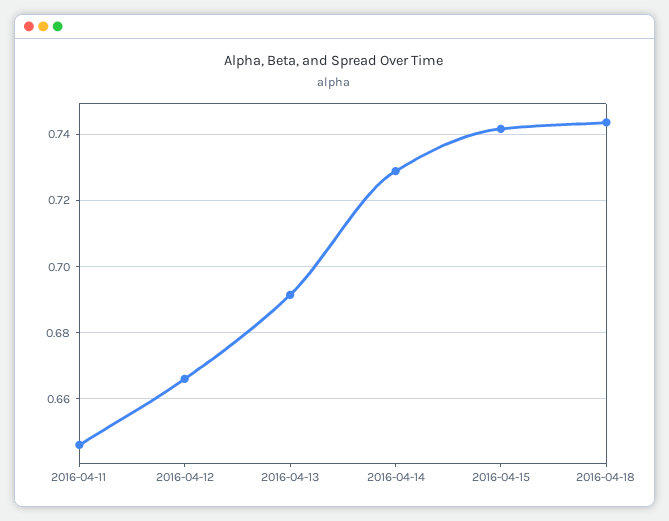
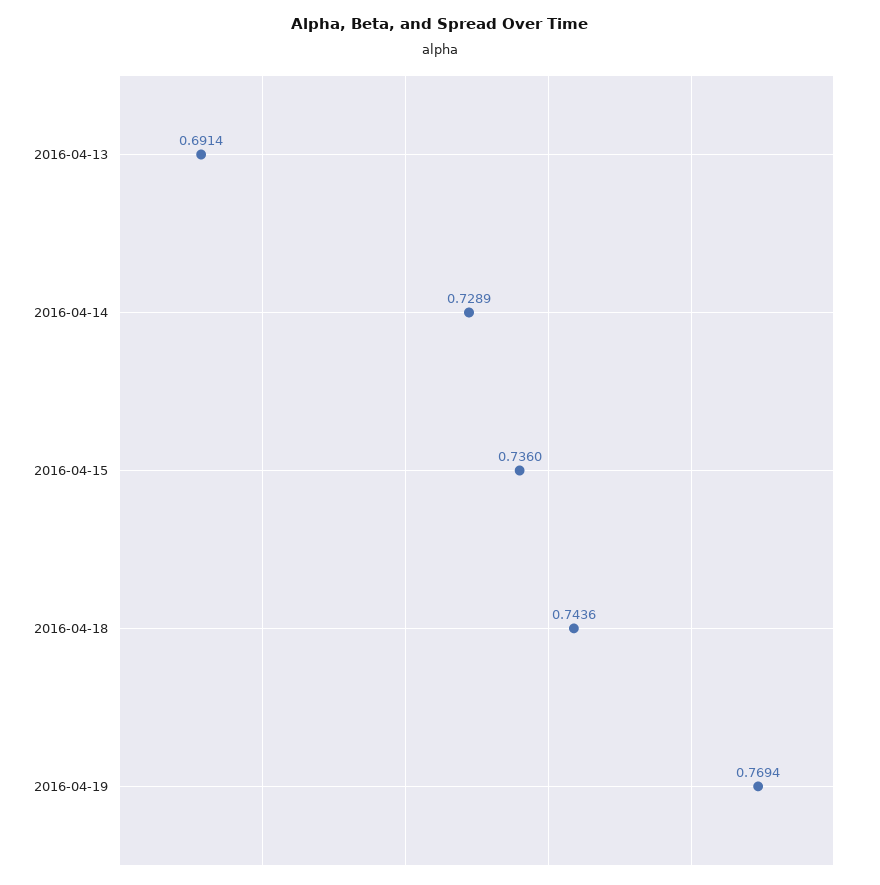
2016-04-11: 0.646 -> none
2016-04-12: 0.666 -> none
2016-04-15: 0.742 -> 0.736
2016-04-19: none -> 0.7694

